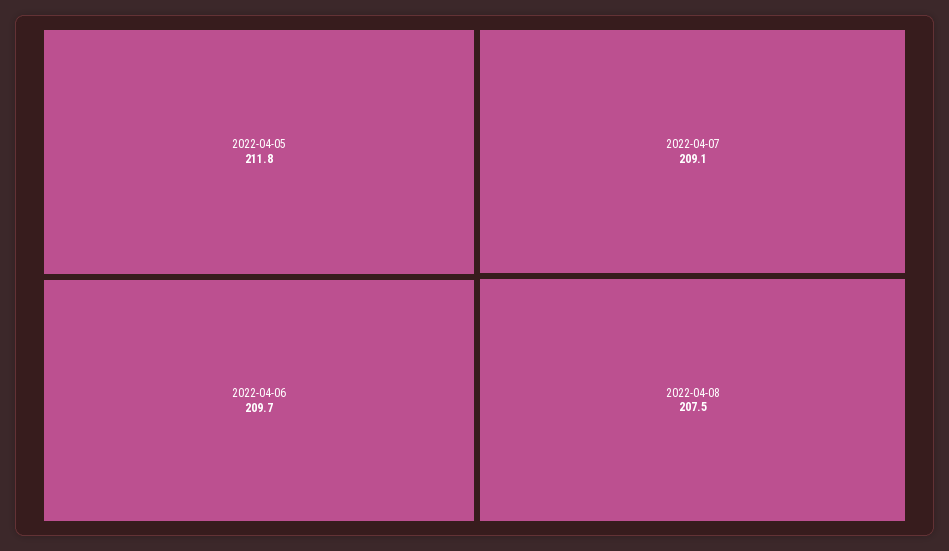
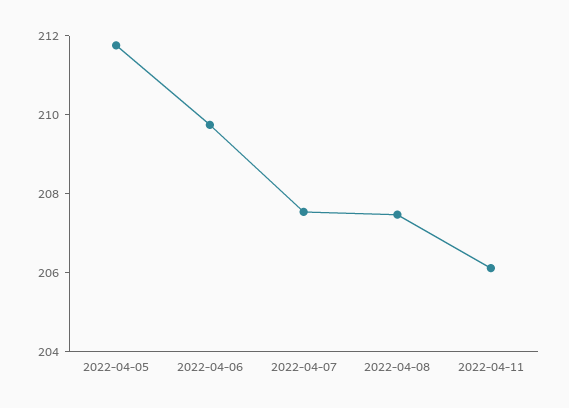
2022-04-07: 209.1 -> 207.5
2022-04-11: none -> 206

